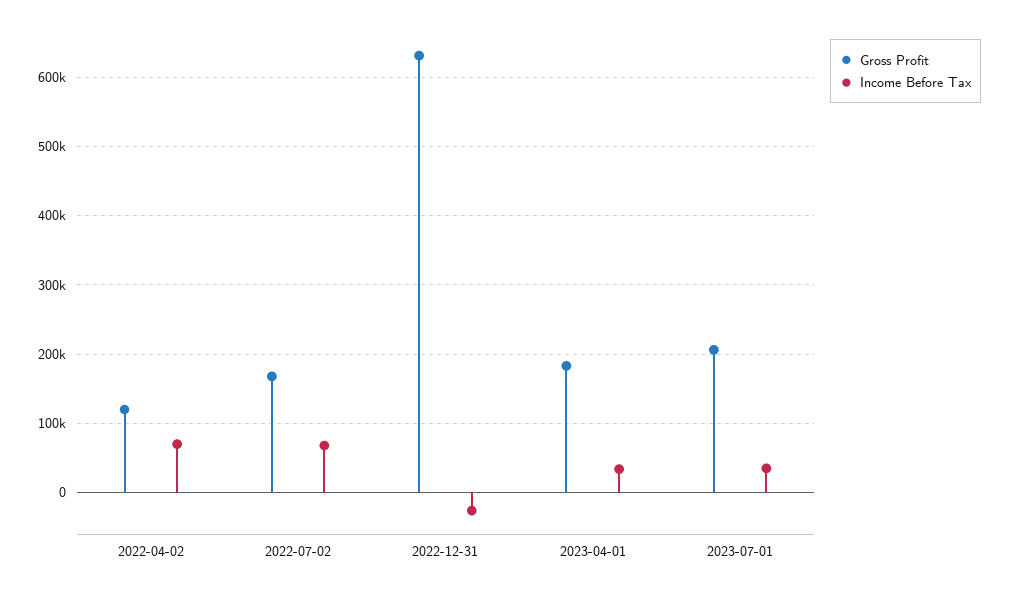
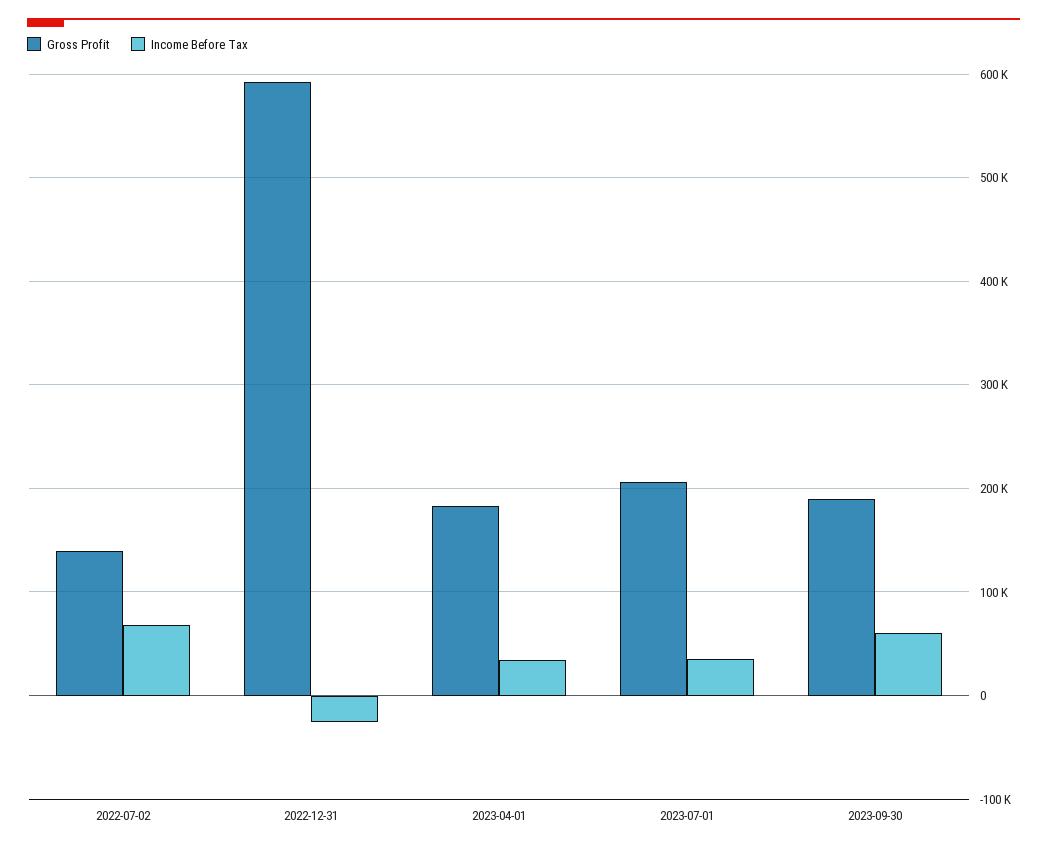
Gross Profit, 2022-04-02: 120000 -> none
Income Before Tax, 2022-04-02: 70000 -> none
Gross Profit, 2022-07-02: 170000 -> 140000
Gross Profit, 2022-12-31: 630000 -> 590000
Gross Profit, 2023-09-30: none -> 190000
Income Before Tax, 2023-09-30: none -> 60000

